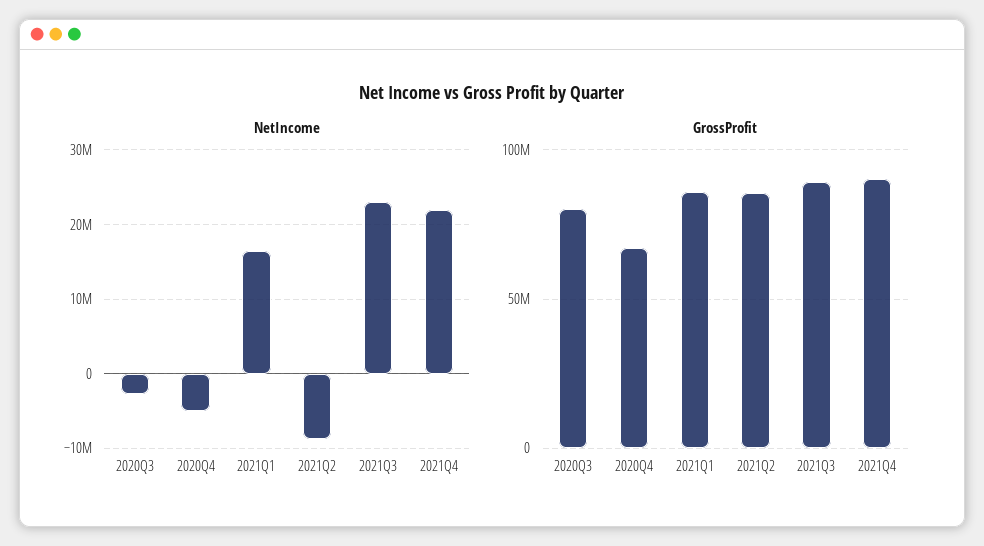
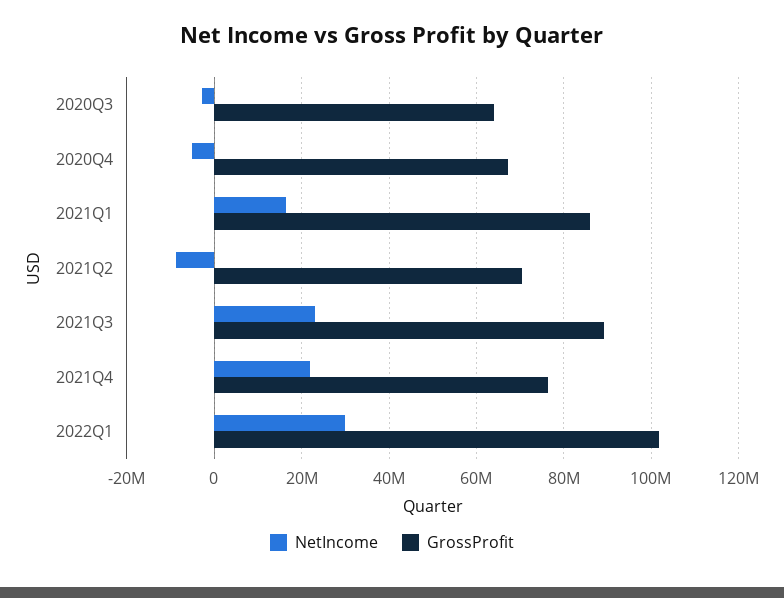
GrossProfit, 2020Q3: 80000000 -> 64000000
GrossProfit, 2021Q2: 85000000 -> 70000000
GrossProfit, 2021Q4: 90000000 -> 76000000
NetIncome, 2022Q1: none -> 30000000
GrossProfit, 2022Q1: none -> 102000000

